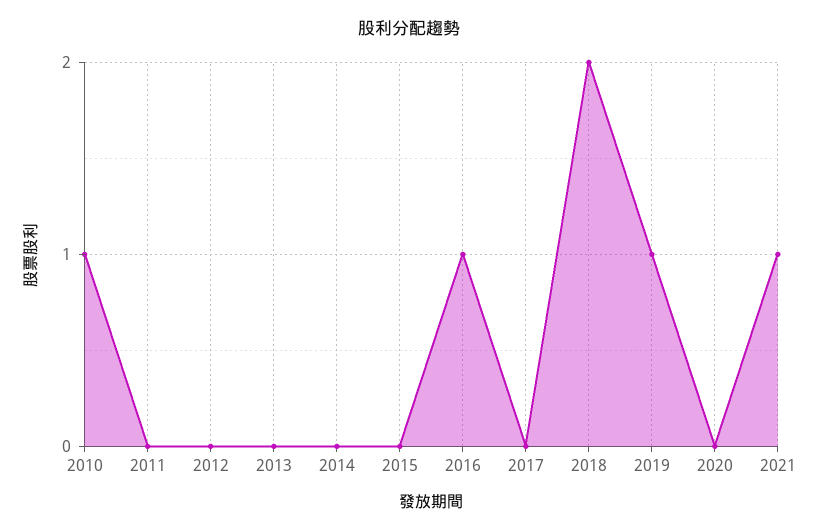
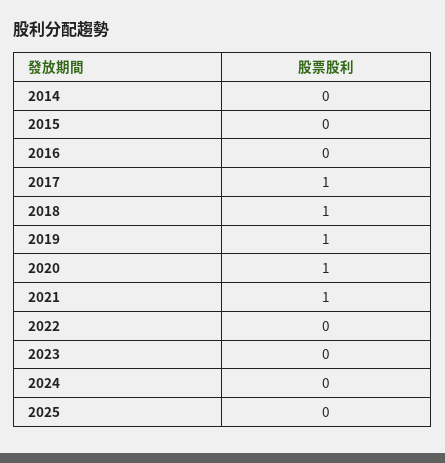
2010: 1 -> none
2011: 0 -> none
2012: 0 -> none
2013: 0 -> none
2016: 1 -> 0
2017: 0 -> 1
2018: 2 -> 1
2020: 0 -> 1
2022: none -> 0
2023: none -> 0
2024: none -> 0
2025: none -> 0

